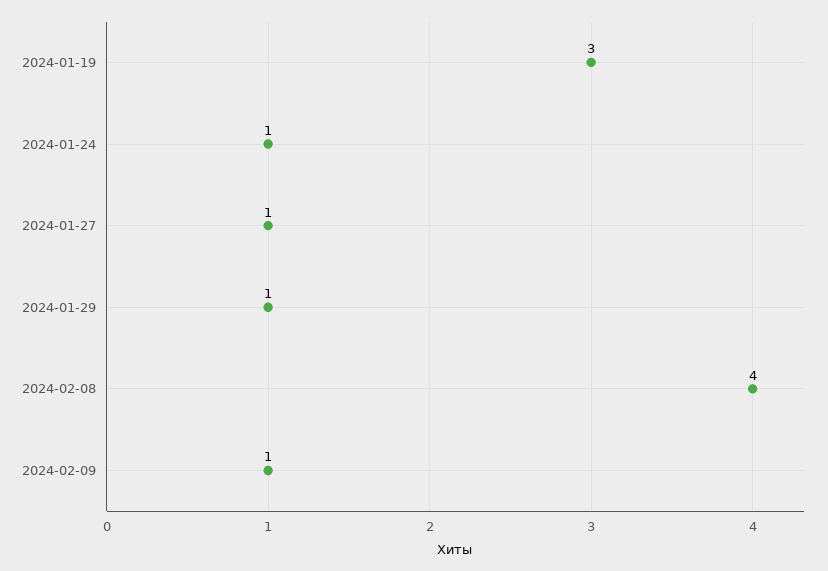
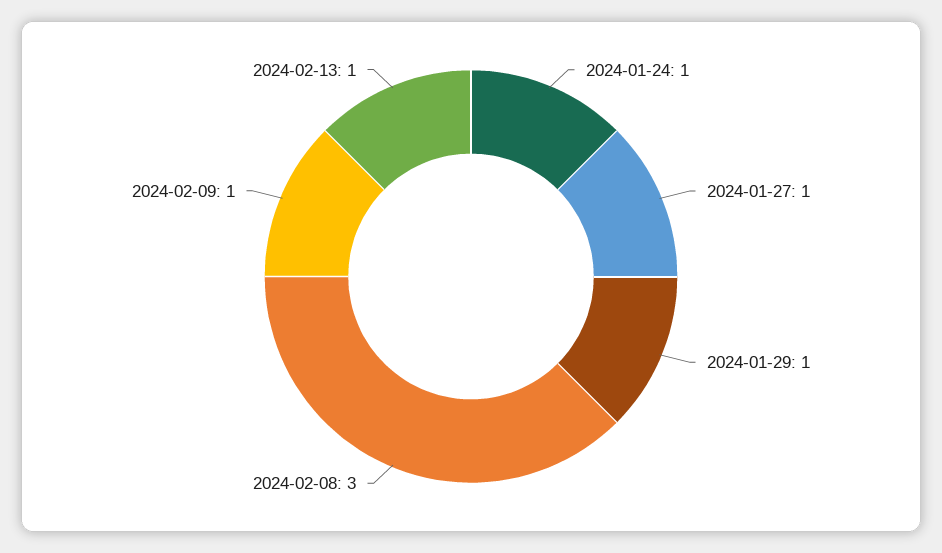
2024-01-19: 3 -> none
2024-02-08: 4 -> 3
2024-02-13: none -> 1

